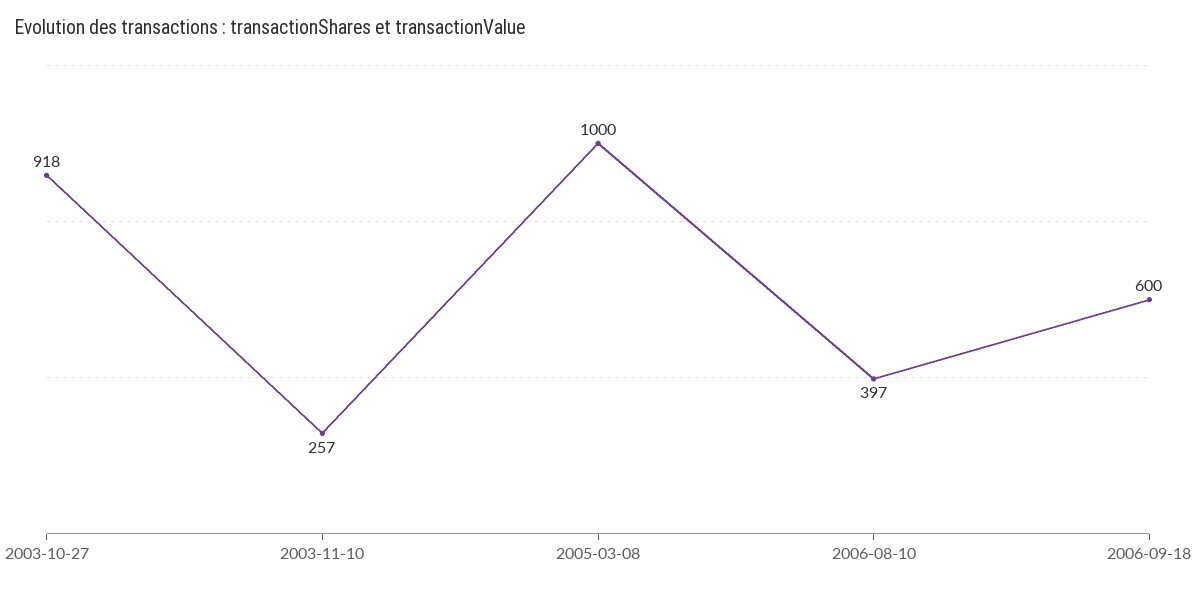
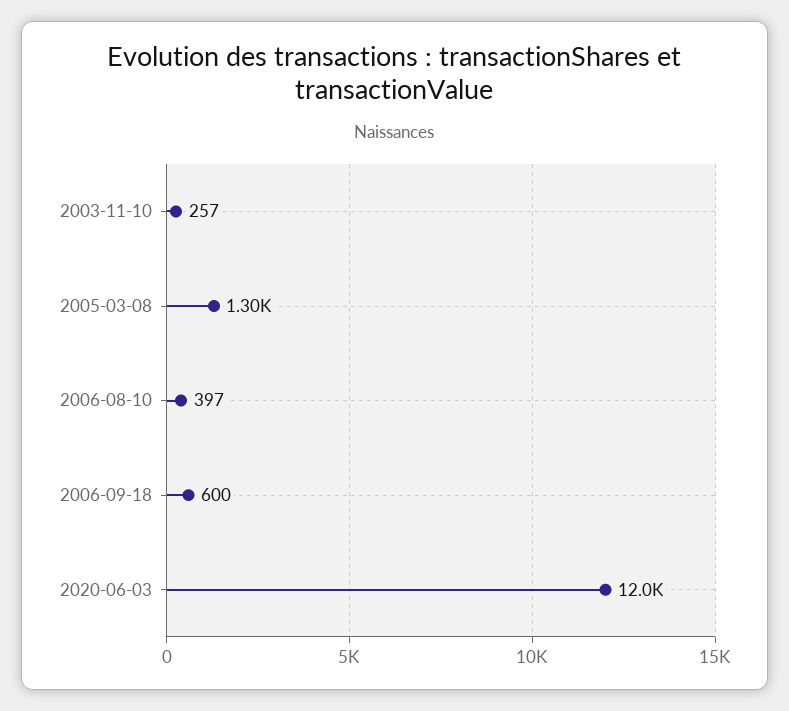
2003-10-27: 918 -> none
2005-03-08: 1000 -> 1300
2020-06-03: none -> 12000

